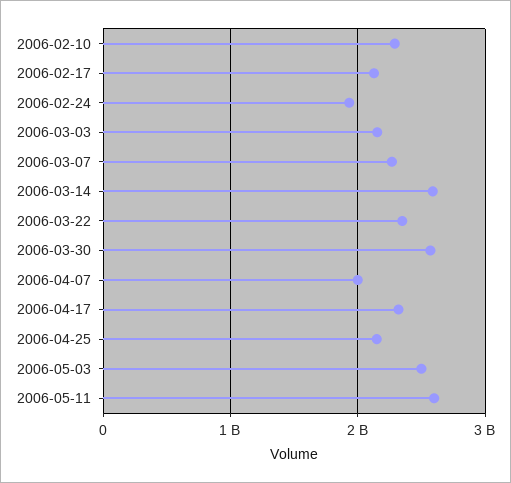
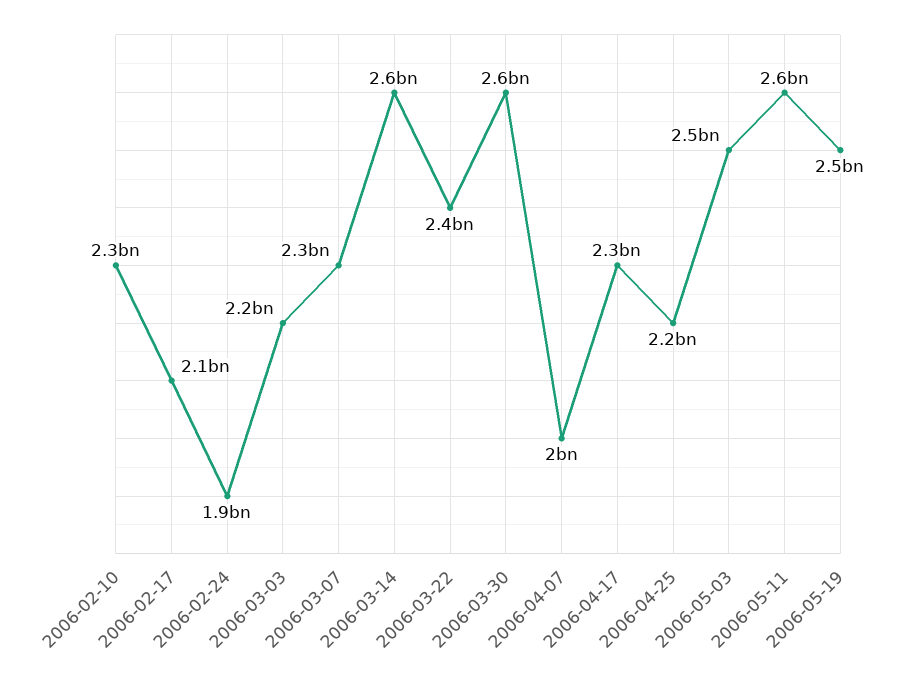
2006-05-19: none -> 2500000000

